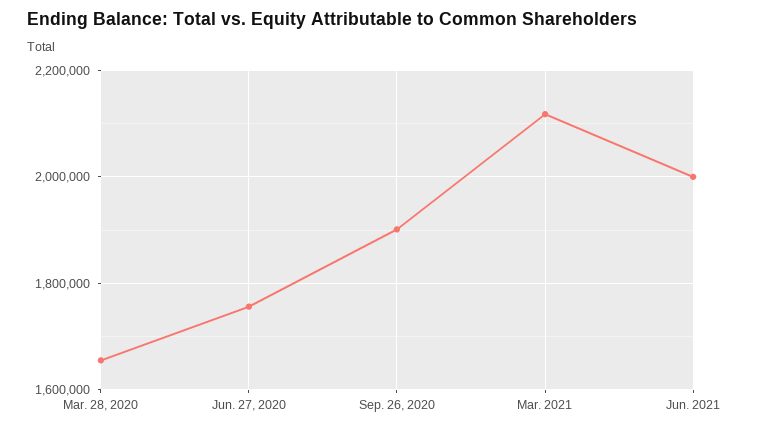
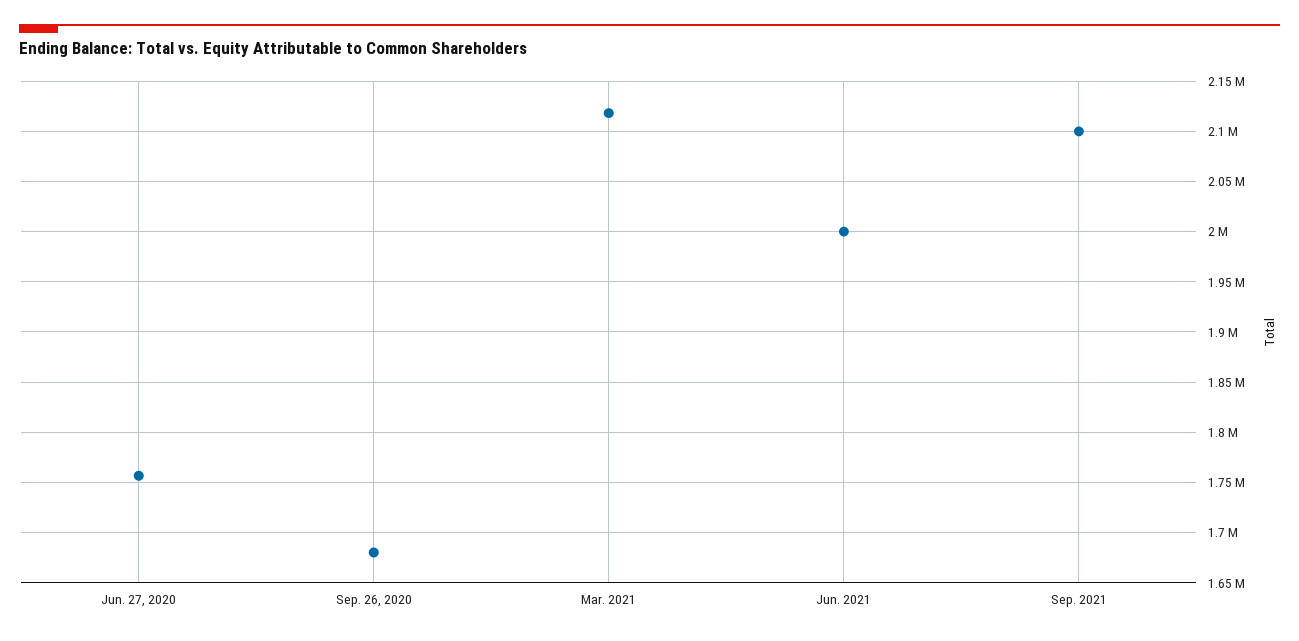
Mar. 28, 2020: 1660000 -> none
Sep. 26, 2020: 1900000 -> 1680000
Sep. 2021: none -> 2100000

